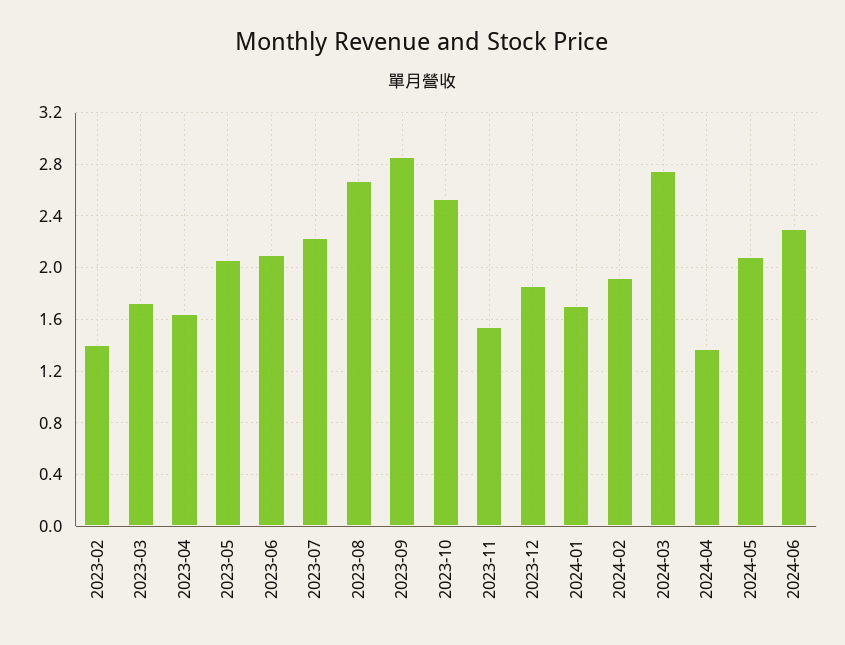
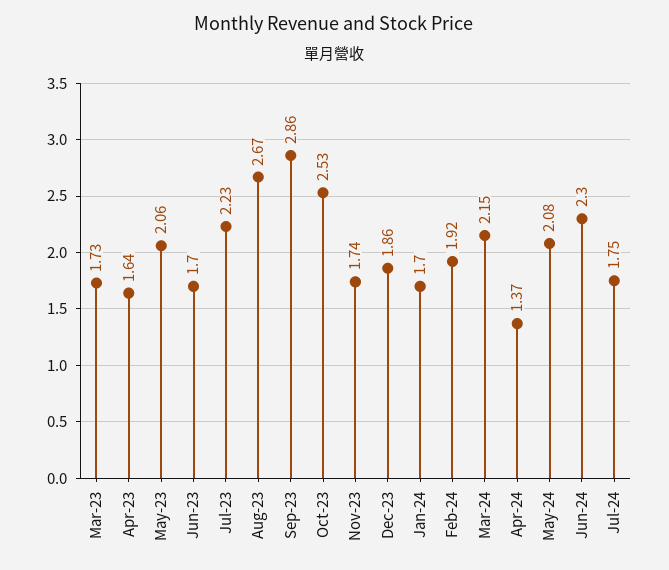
2023-02: 1.4 -> none
2023-06: 2.1 -> 1.7
2023-11: 1.55 -> 1.74
2024-03: 2.75 -> 2.15
Jul-24: none -> 1.75

